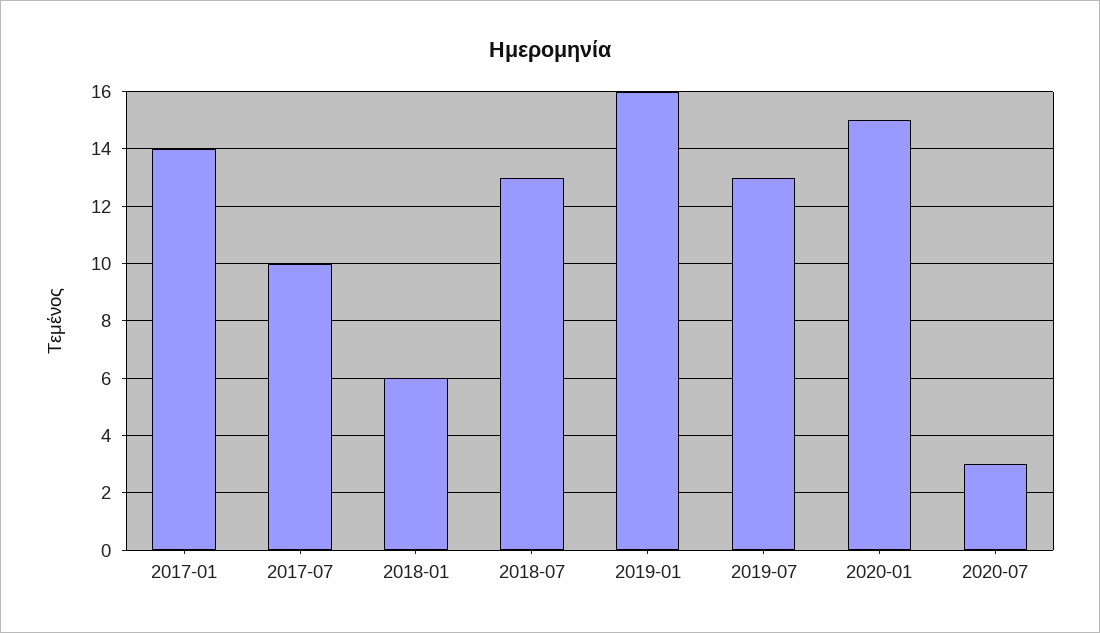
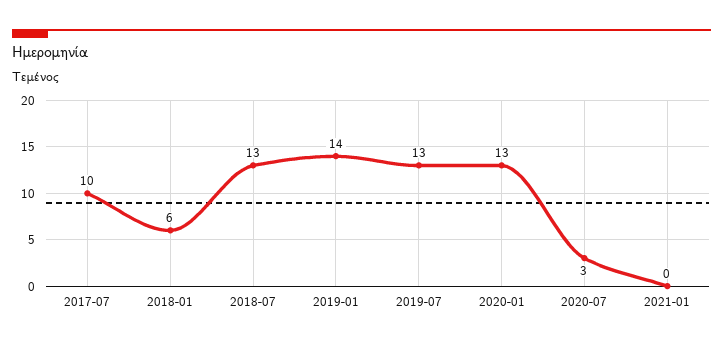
2017-01: 14 -> none
2019-01: 16 -> 14
2020-01: 15 -> 13
2021-01: none -> 0

